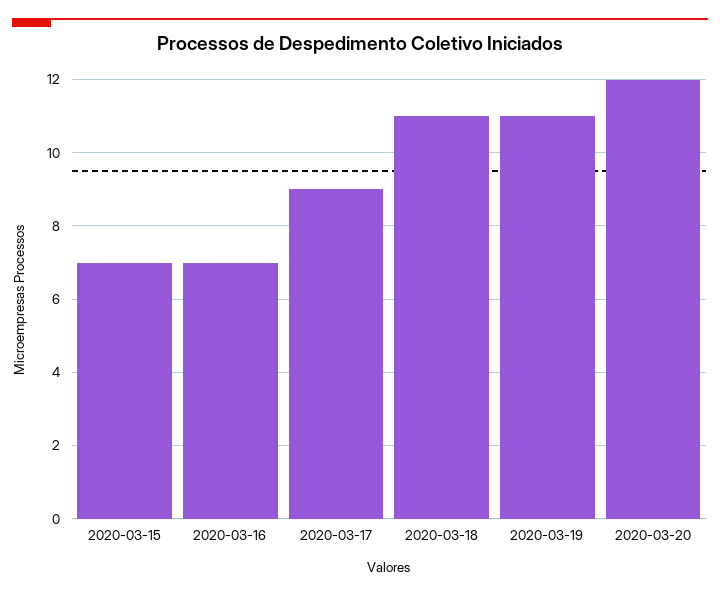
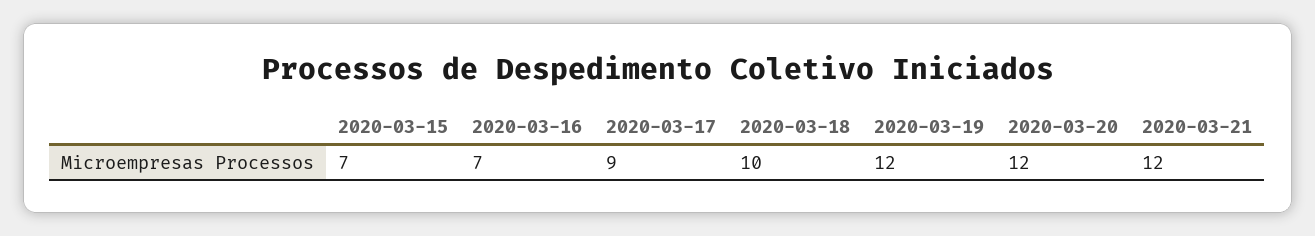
2020-03-18: 11 -> 10
2020-03-19: 11 -> 12
2020-03-21: none -> 12

